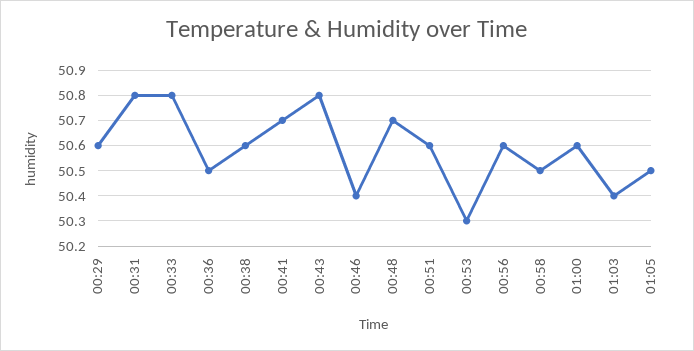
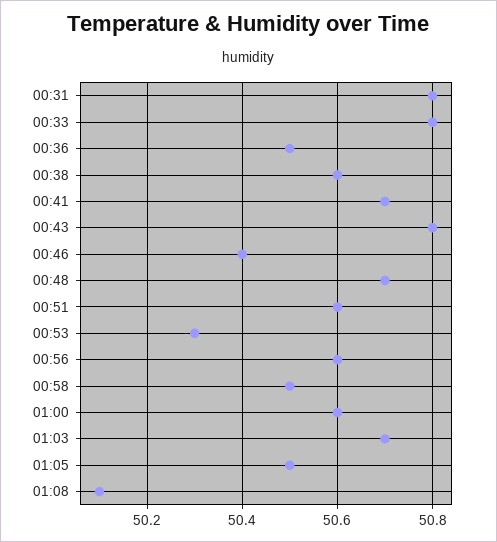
00:29: 50.6 -> none
01:03: 50.4 -> 50.7
01:08: none -> 50.1

